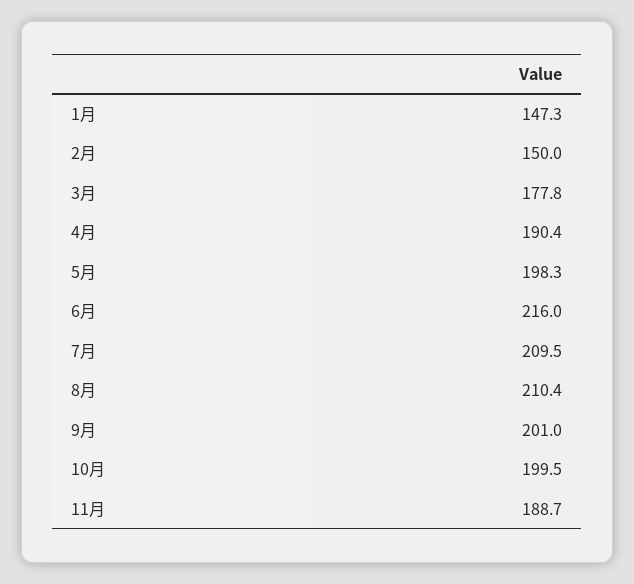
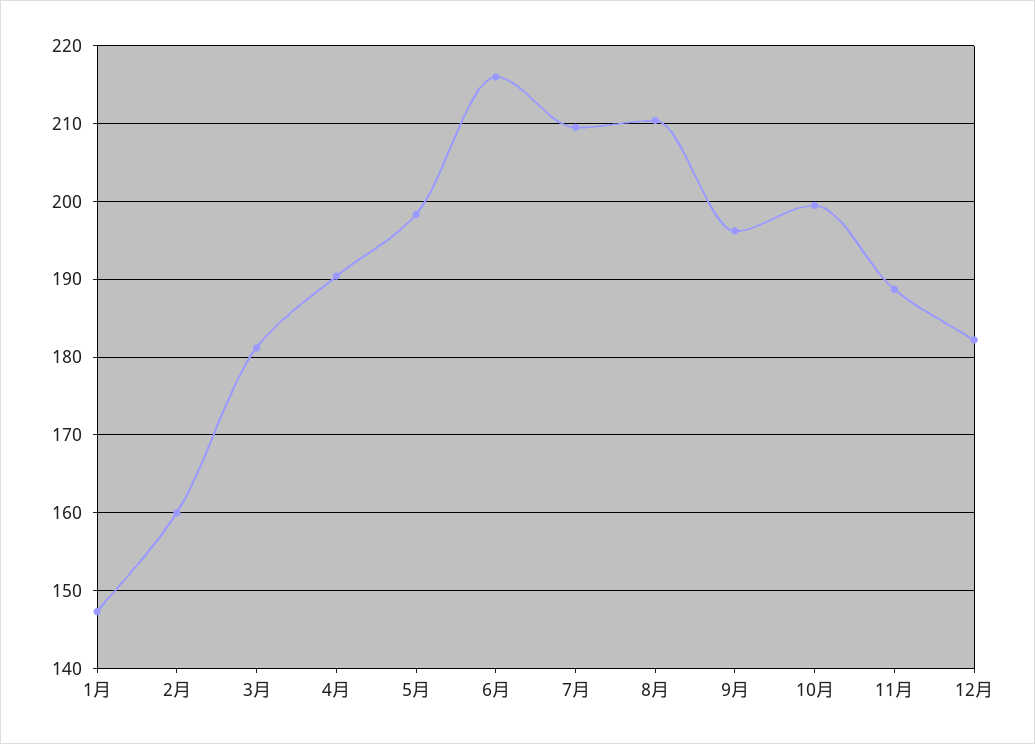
2月: 150 -> 160
3月: 177.8 -> 181
9月: 201 -> 196
12月: none -> 182

